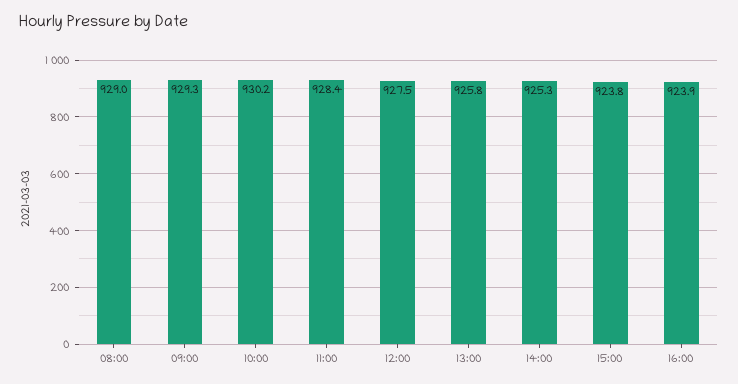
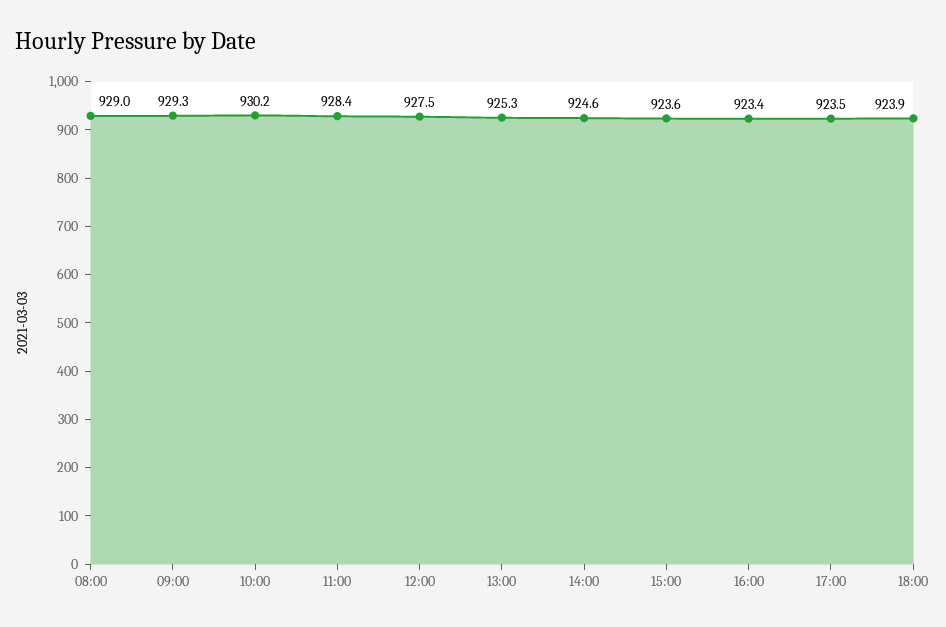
13:00: 925.8 -> 925.3
14:00: 925.3 -> 924.6
15:00: 923.8 -> 923.6
16:00: 923.9 -> 923.4
17:00: none -> 923.5
18:00: none -> 923.9

